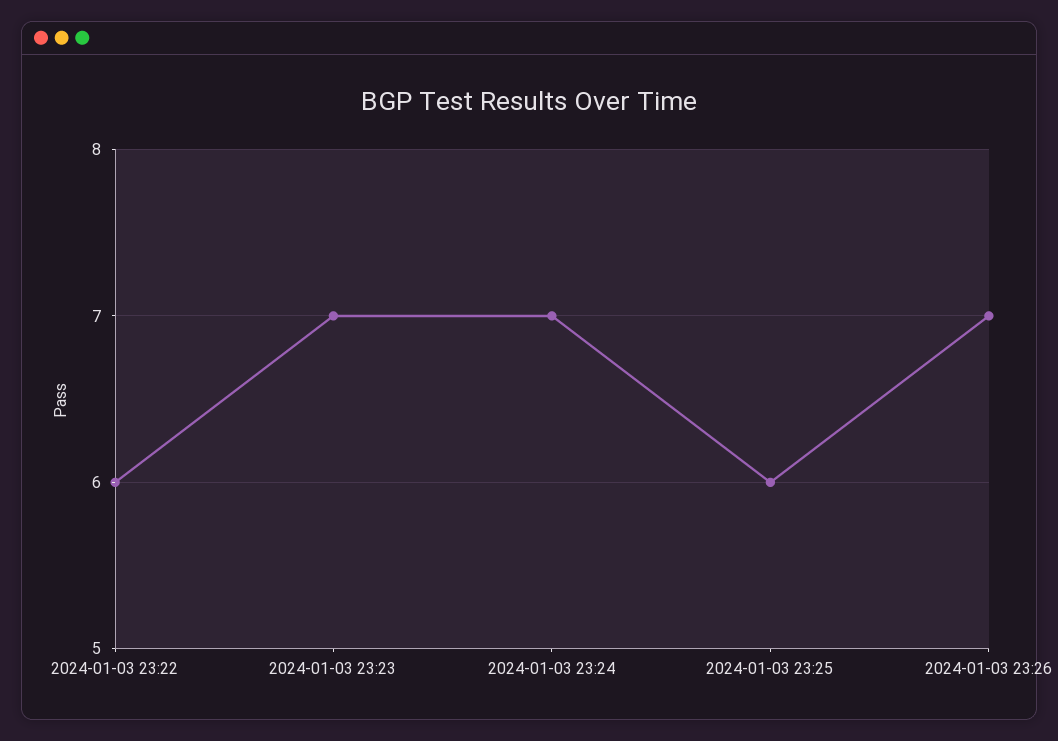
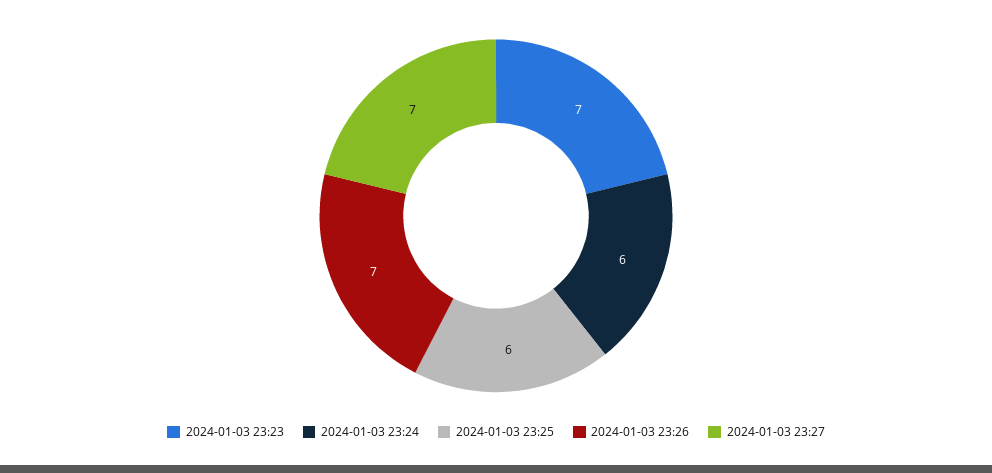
2024-01-03 23:22: 6 -> none
2024-01-03 23:24: 7 -> 6
2024-01-03 23:27: none -> 7

